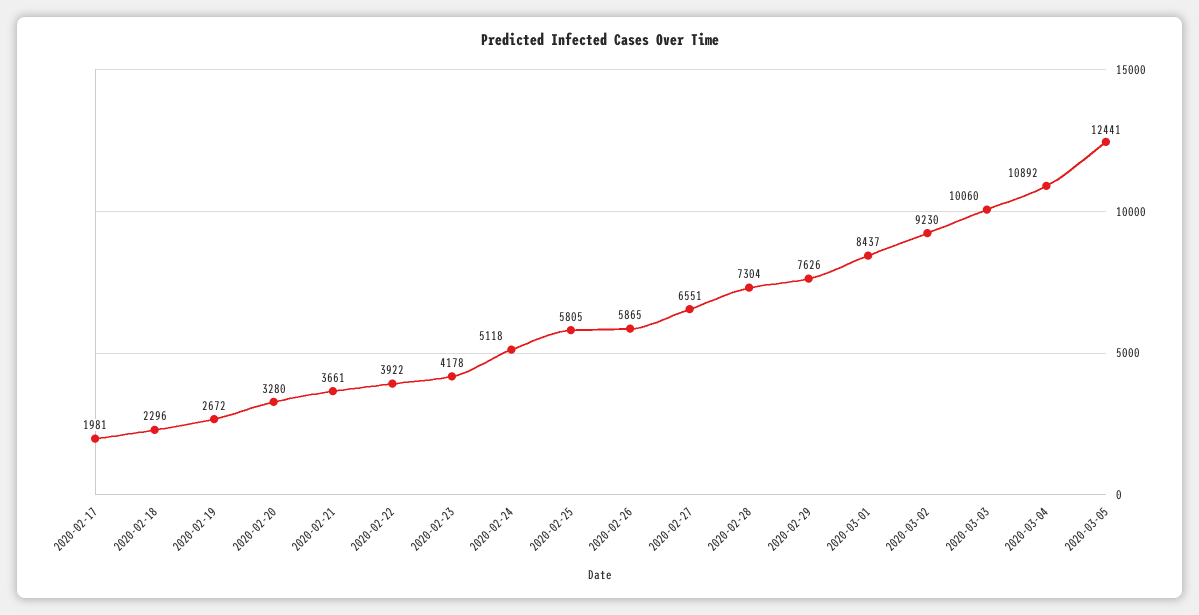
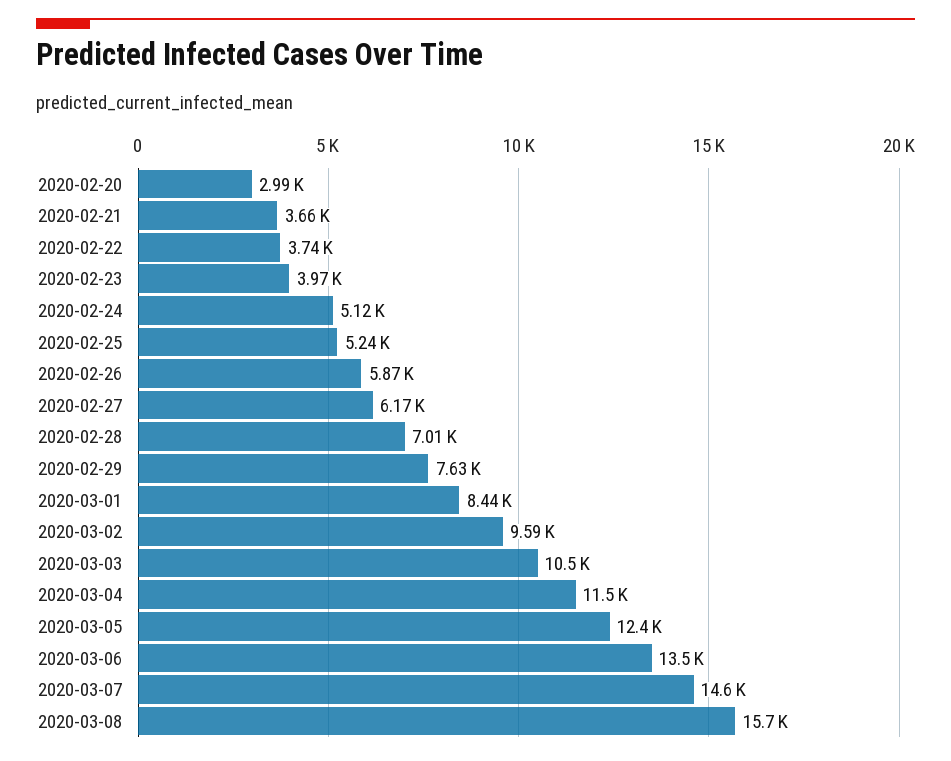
2020-02-17: 1981 -> none
2020-02-18: 2296 -> none
2020-02-19: 2672 -> none
2020-02-20: 3280 -> 2990
2020-02-22: 3922 -> 3740
2020-02-23: 4178 -> 3970
2020-02-25: 5805 -> 5240
2020-02-27: 6551 -> 6170
2020-02-28: 7304 -> 7010
2020-03-02: 9230 -> 9590
2020-03-03: 10060 -> 10500
2020-03-04: 10892 -> 11500
2020-03-06: none -> 13500
2020-03-07: none -> 14600
2020-03-08: none -> 15700

